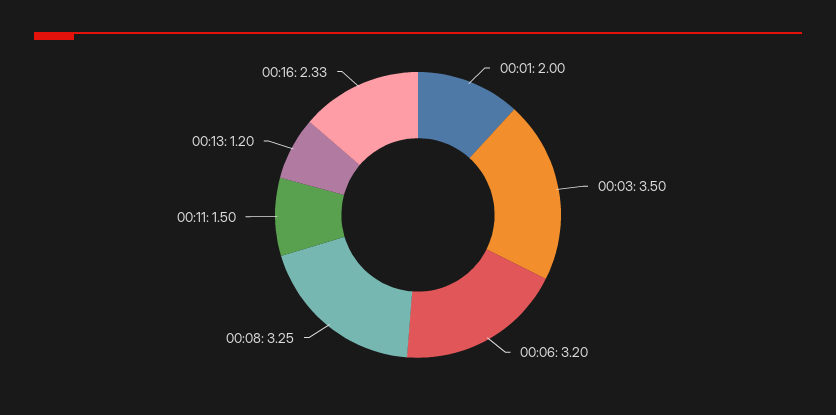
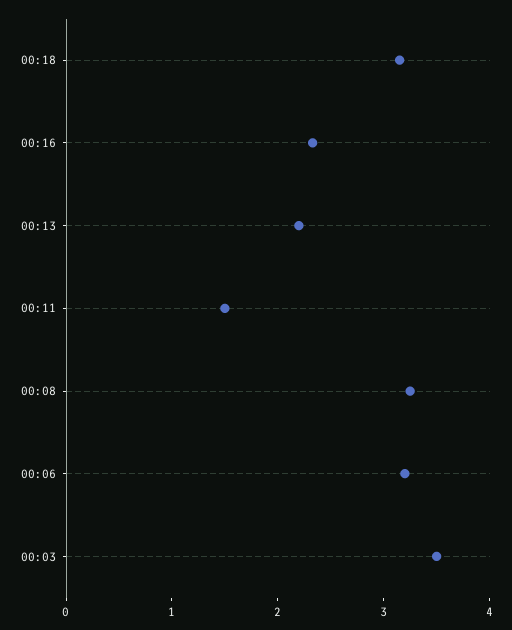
00:01: 2 -> none
00:13: 1.2 -> 2.2
00:18: none -> 3.2

